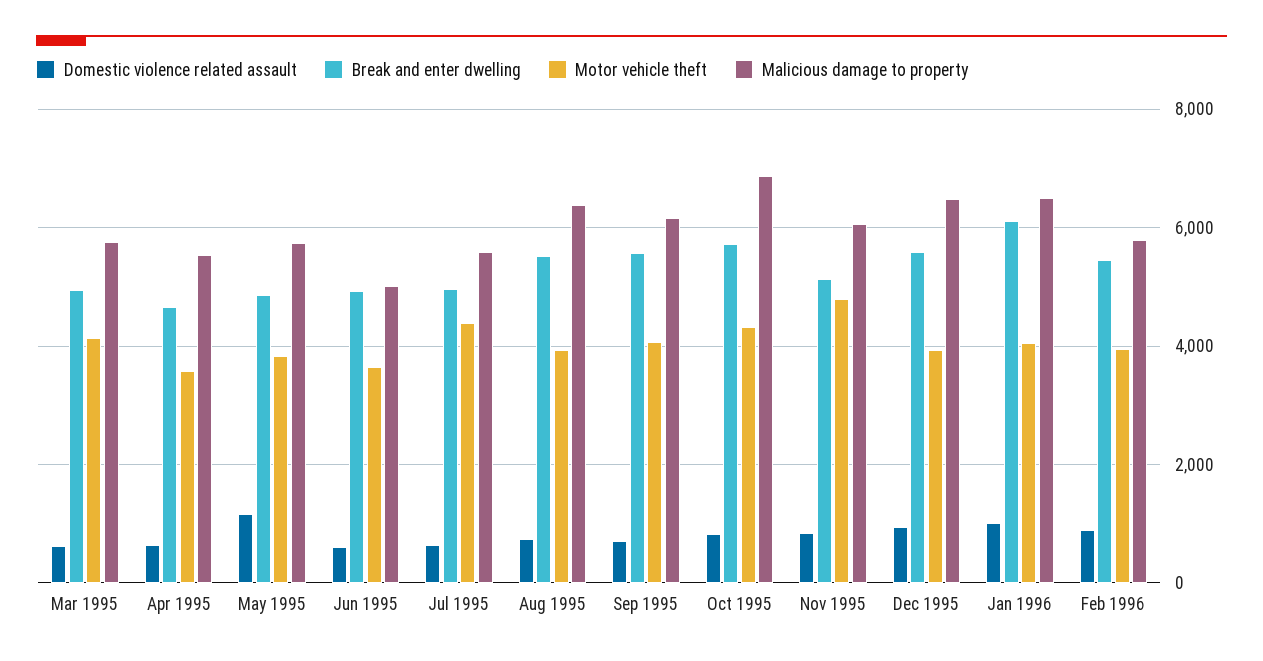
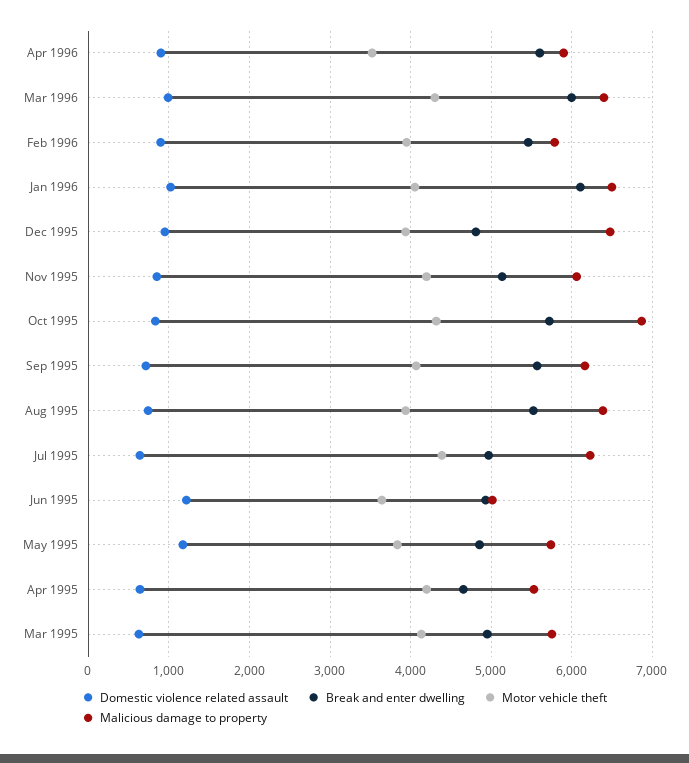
Motor vehicle theft, Apr 1995: 3600 -> 4200
Domestic violence related assault, Jun 1995: 600 -> 1200
Malicious damage to property, Jul 1995: 5600 -> 6200
Motor vehicle theft, Nov 1995: 4800 -> 4200
Break and enter dwelling, Dec 1995: 5600 -> 4800
Domestic violence related assault, Apr 1996: none -> 900
Break and enter dwelling, Apr 1996: none -> 5600
Motor vehicle theft, Apr 1996: none -> 3500
Malicious damage to property, Apr 1996: none -> 5900
Domestic violence related assault, Mar 1996: none -> 1000
Break and enter dwelling, Mar 1996: none -> 6000
Motor vehicle theft, Mar 1996: none -> 4300
Malicious damage to property, Mar 1996: none -> 6400

